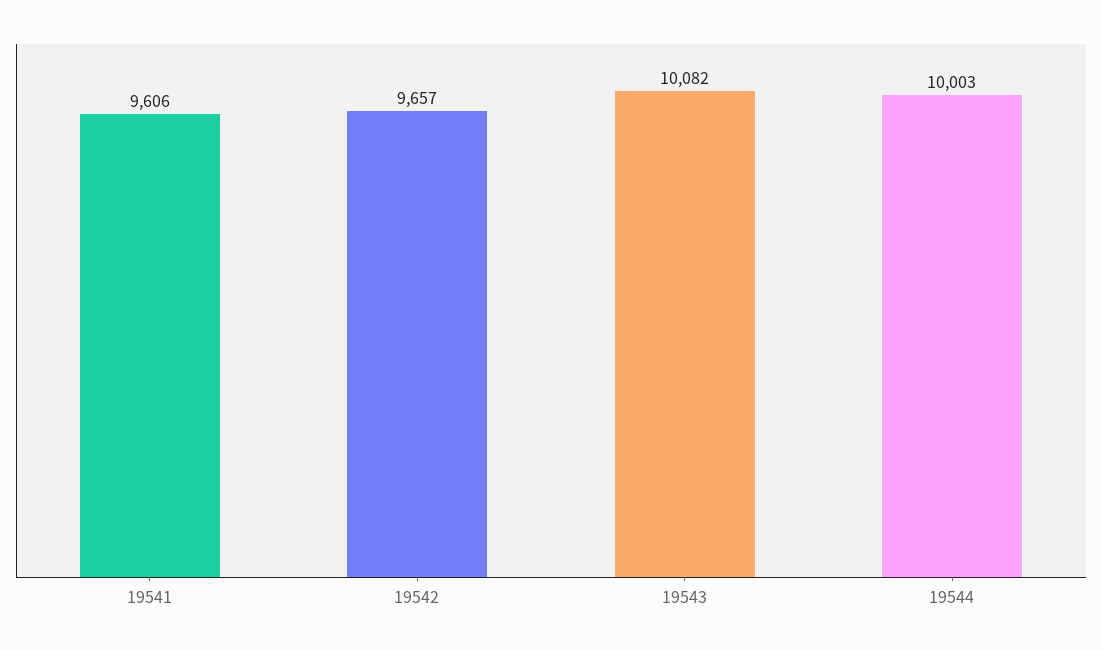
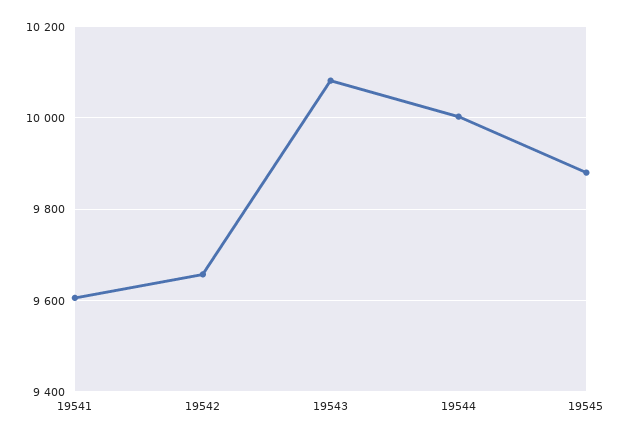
19545: none -> 9880

